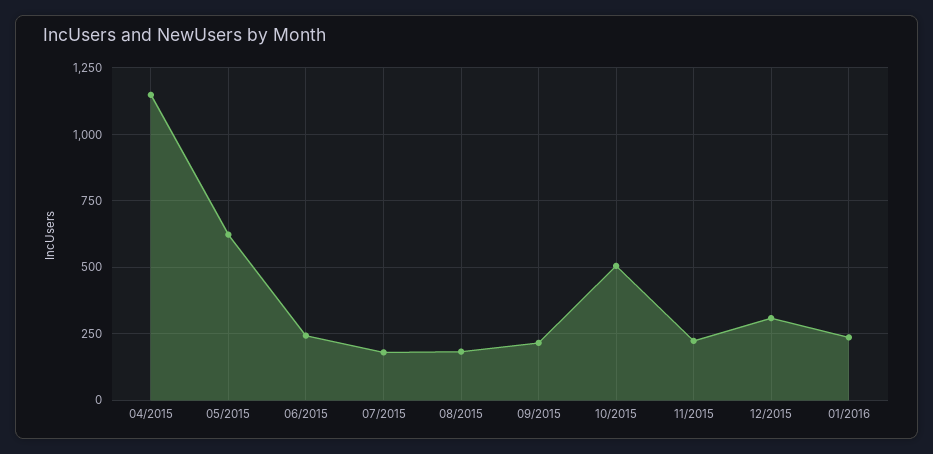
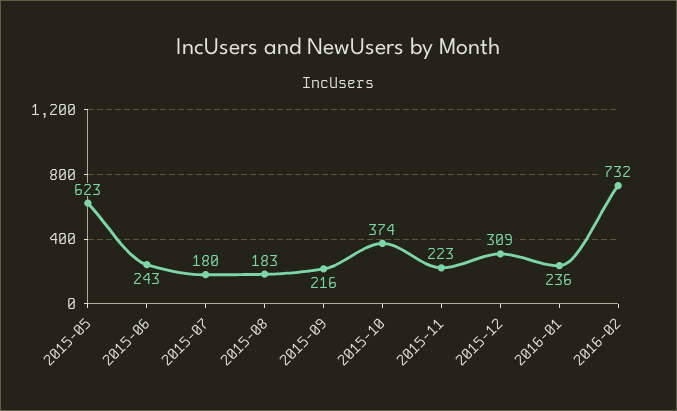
04/2015: 1150 -> none
10/2015: 500 -> 374
2016-02: none -> 732

